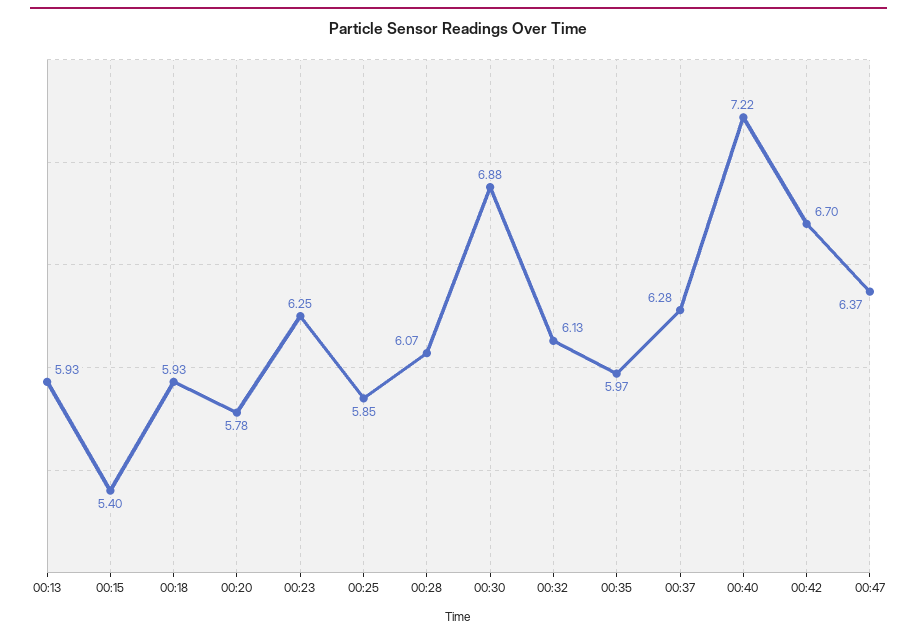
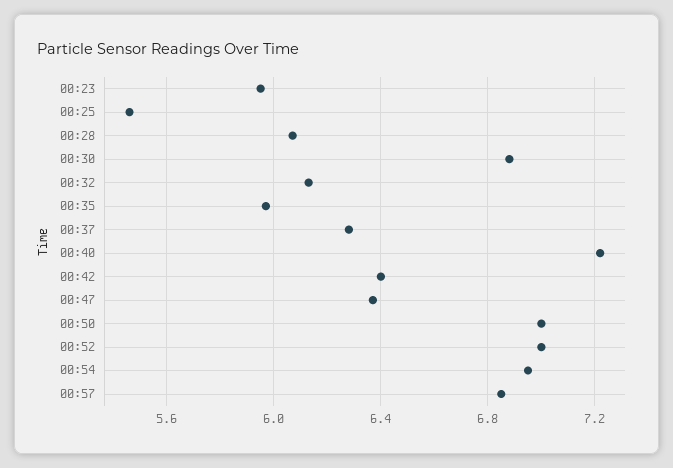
00:13: 5.93 -> none
00:15: 5.4 -> none
00:18: 5.93 -> none
00:20: 5.78 -> none
00:23: 6.25 -> 5.95
00:25: 5.85 -> 5.45
00:42: 6.7 -> 6.4
00:50: none -> 7
00:52: none -> 7
00:54: none -> 6.95
00:57: none -> 6.85

